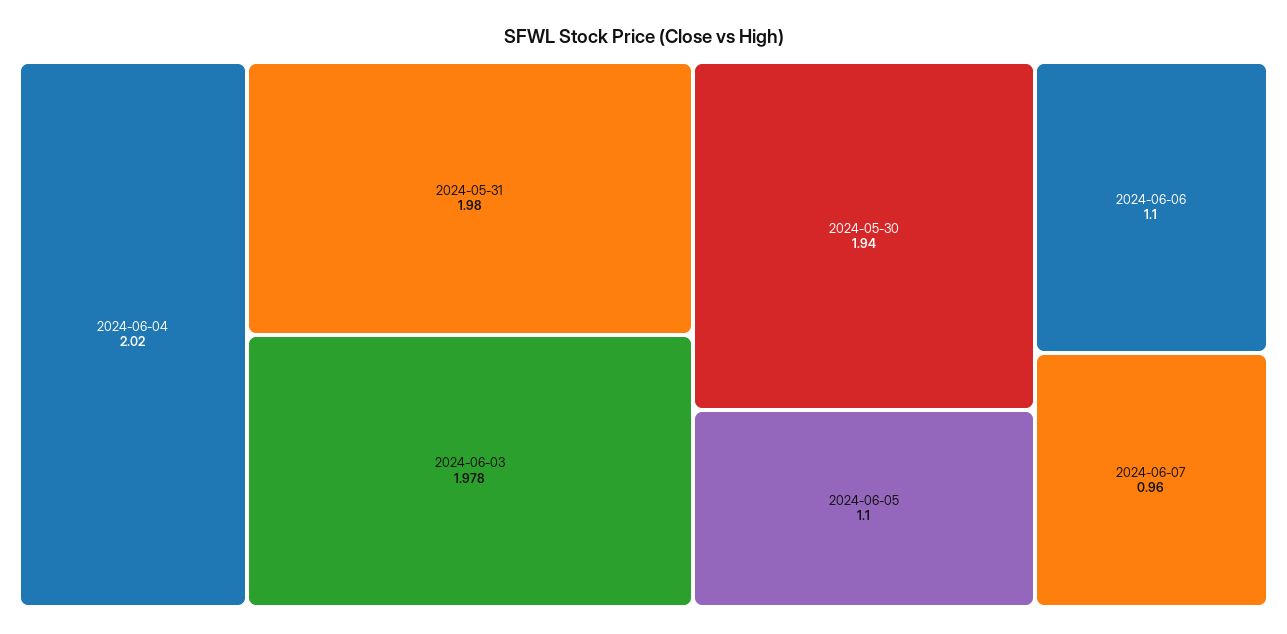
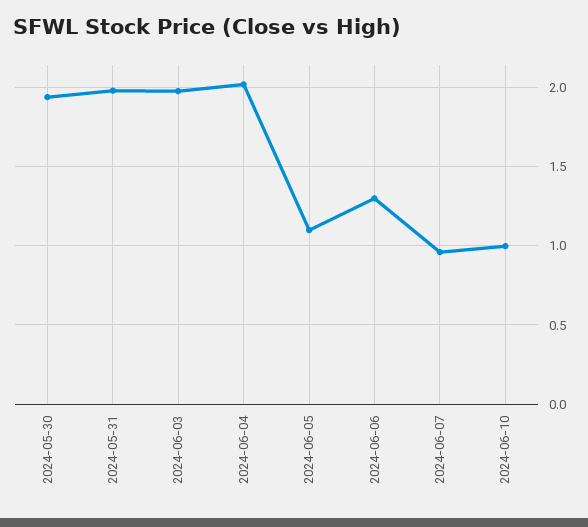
2024-06-06: 1.1 -> 1.3
2024-06-10: none -> 1

